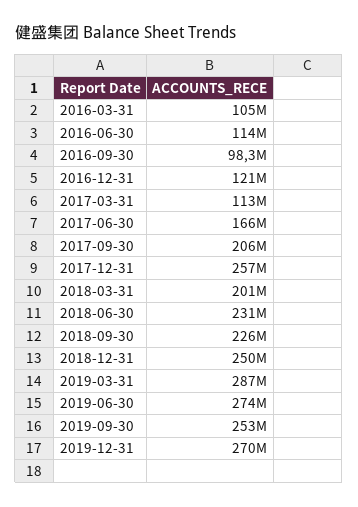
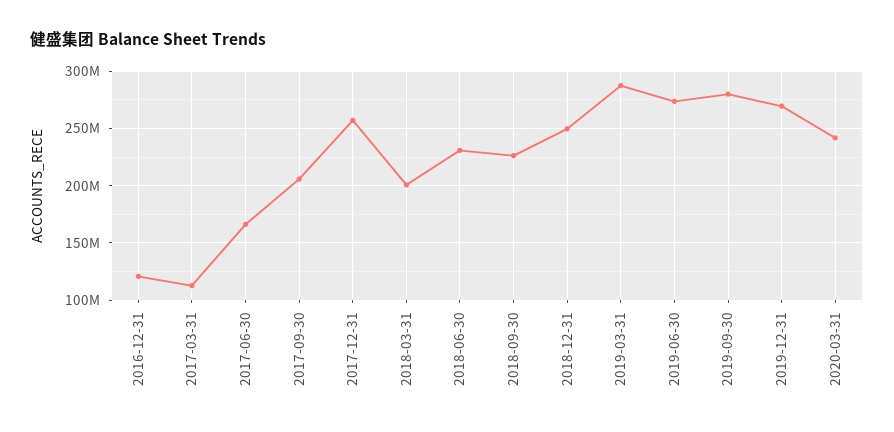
2016-03-31: 105000000 -> none
2016-06-30: 114000000 -> none
2016-09-30: 98300000 -> none
2019-09-30: 253000000 -> 280000000
2020-03-31: none -> 240000000

